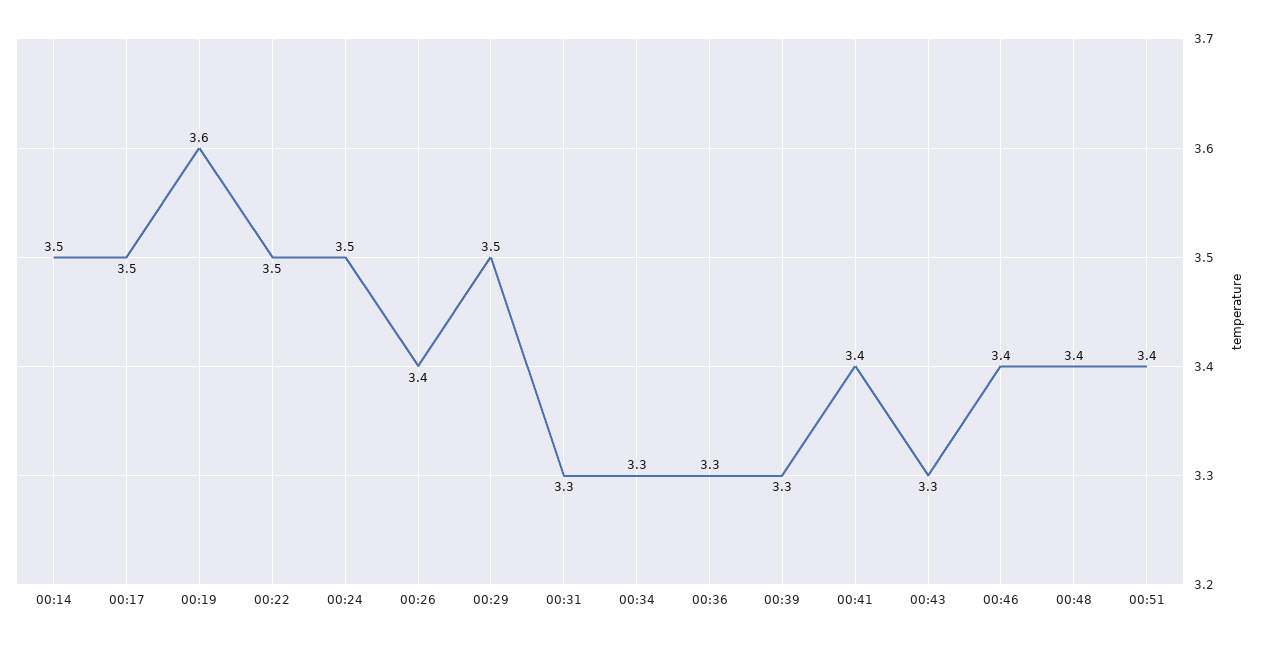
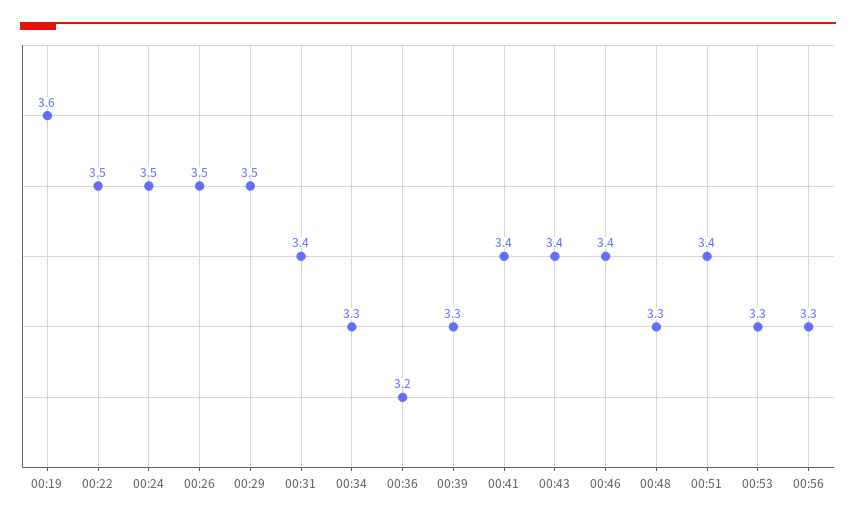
00:14: 3.5 -> none
00:17: 3.5 -> none
00:26: 3.4 -> 3.5
00:31: 3.3 -> 3.4
00:36: 3.3 -> 3.2
00:43: 3.3 -> 3.4
00:48: 3.4 -> 3.3
00:53: none -> 3.3
00:56: none -> 3.3

